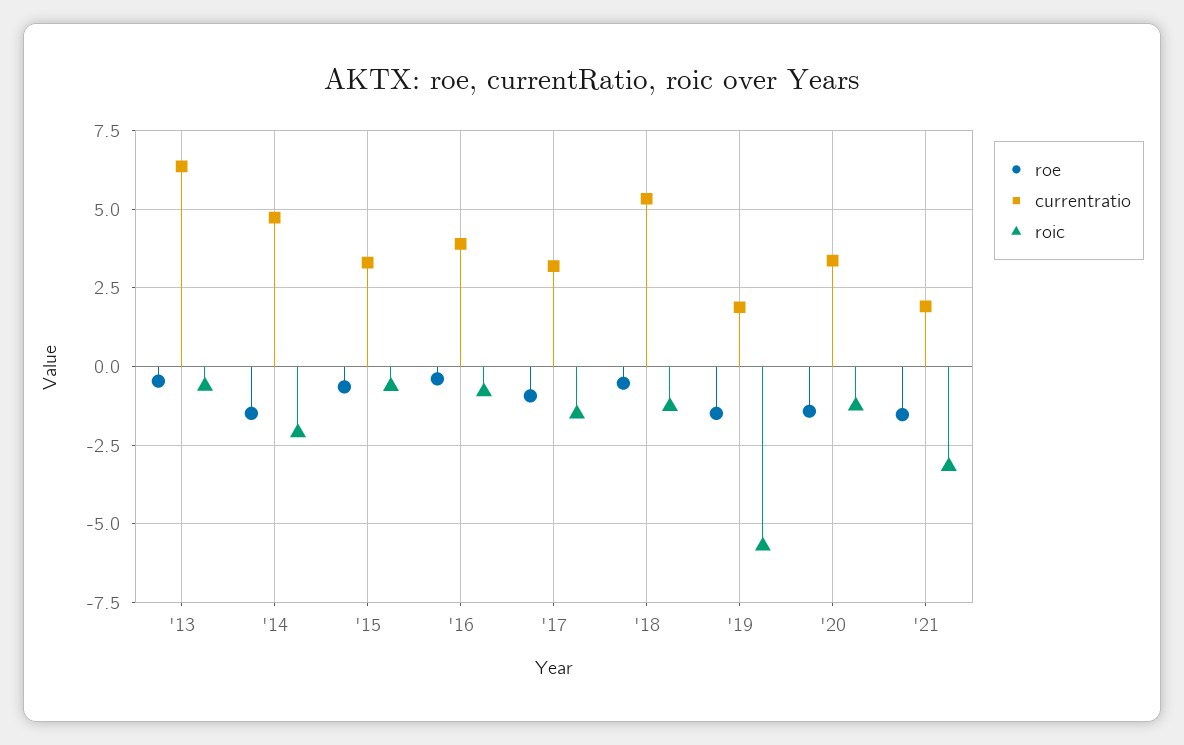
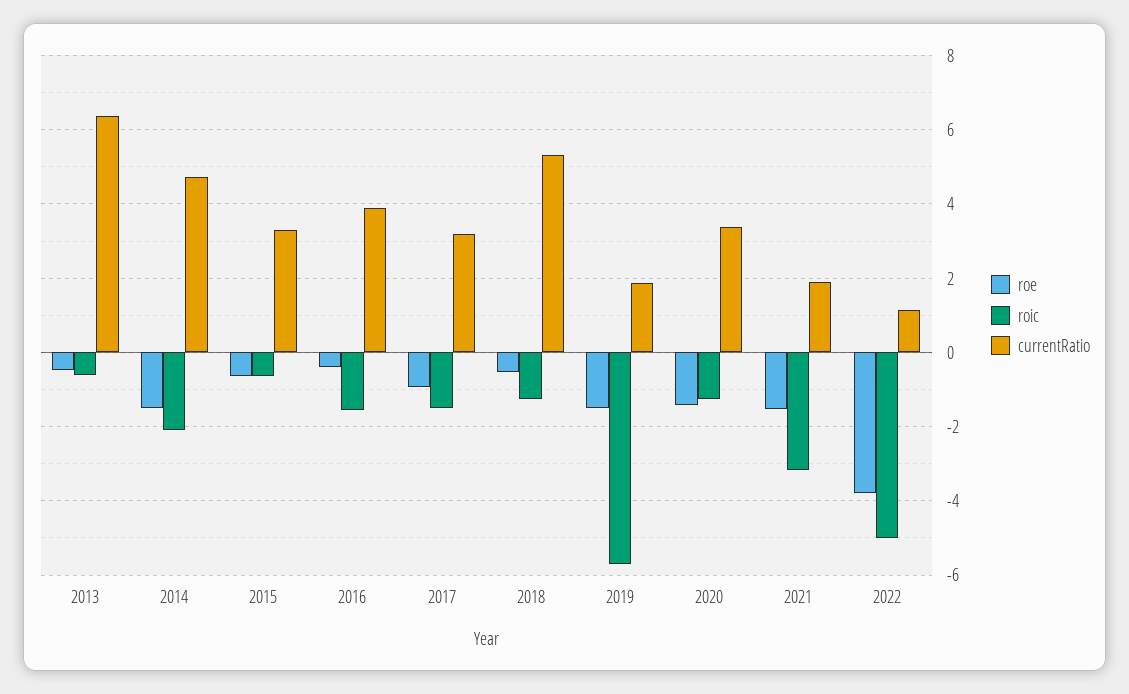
roic, '16: -0.75 -> -1.6
roe, 2022: none -> -3.8
roic, 2022: none -> -5
currentratio, 2022: none -> 1.2

